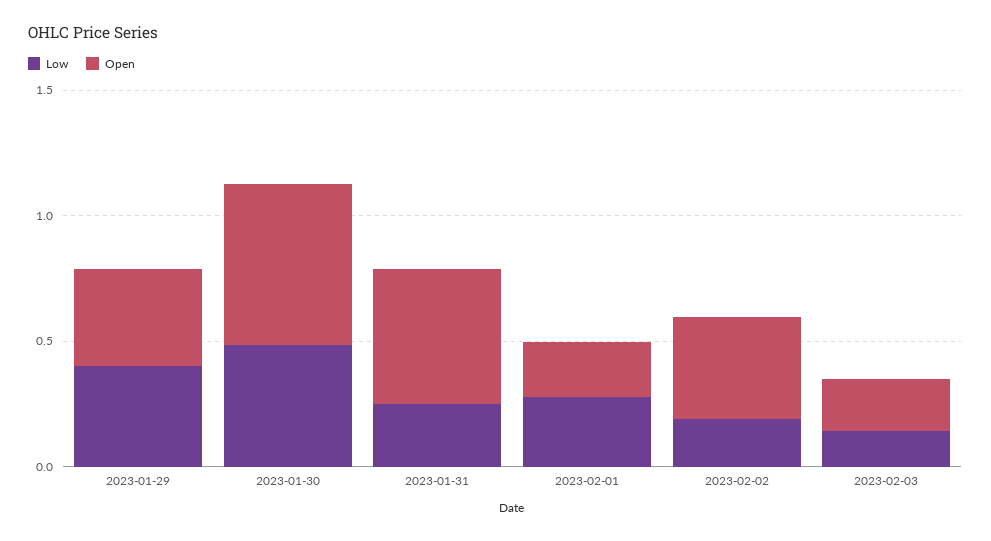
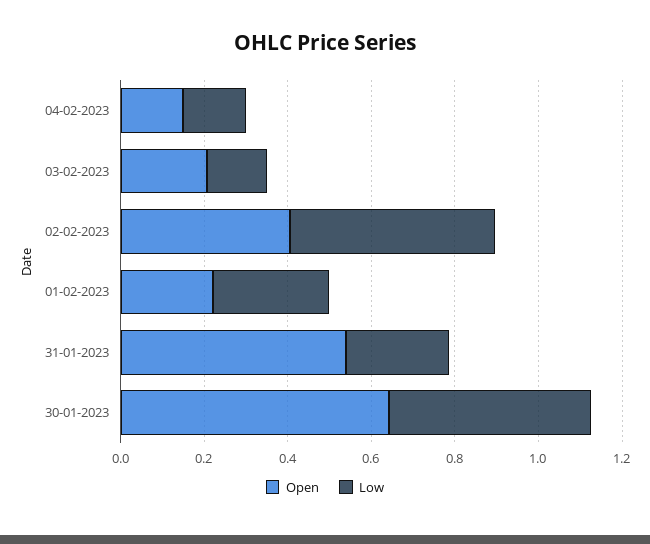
Low, 2023-01-29: 0.4 -> none
Open, 2023-01-29: 0.4 -> none
Low, 2023-02-02: 0.2 -> 0.5
Open, 04-02-2023: none -> 0.15
Low, 04-02-2023: none -> 0.15

